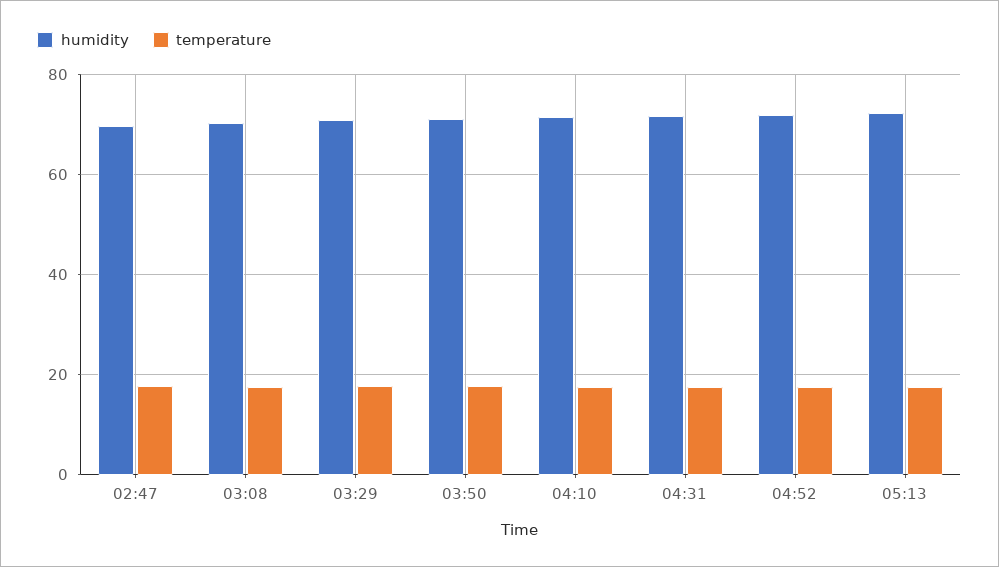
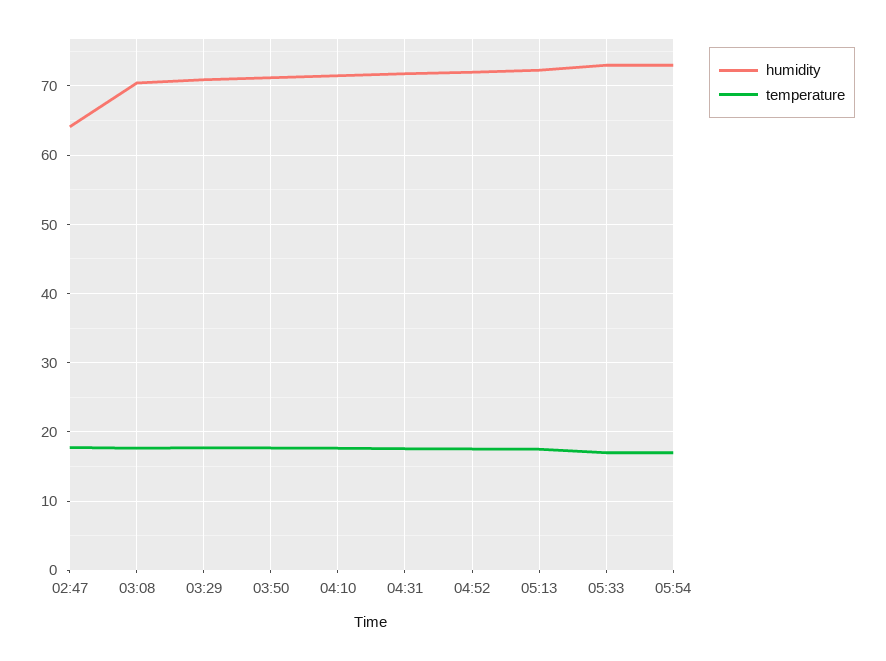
humidity, 02:47: 70 -> 64
humidity, 05:33: none -> 73
temperature, 05:33: none -> 17
humidity, 05:54: none -> 73
temperature, 05:54: none -> 17

